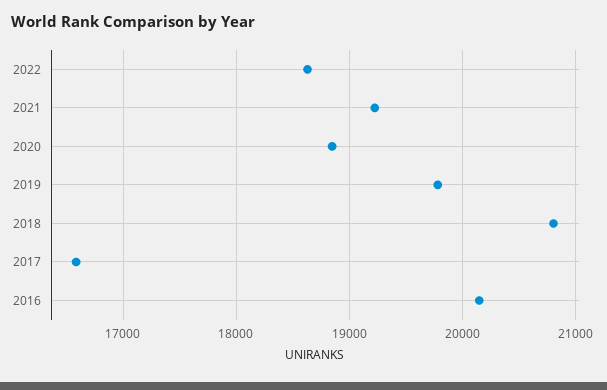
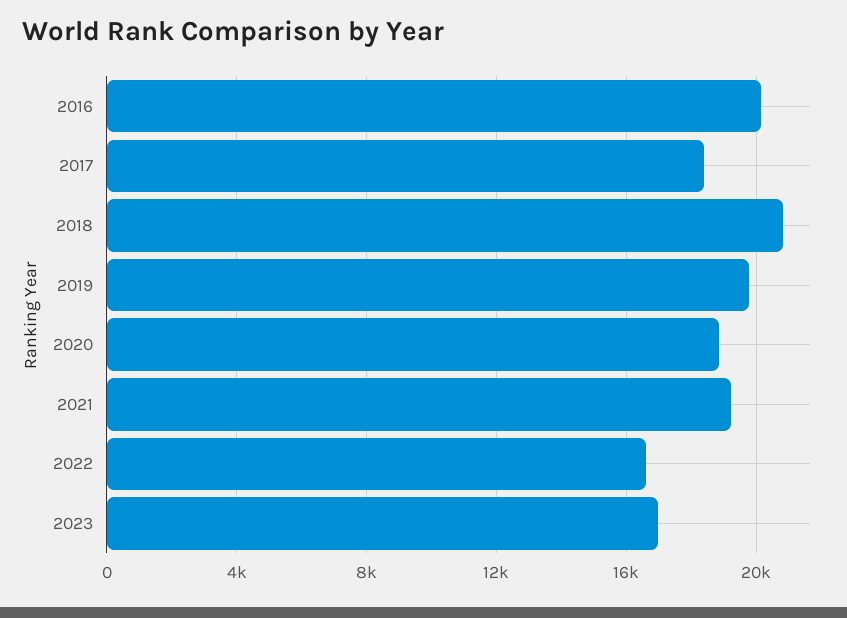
2022: 18600 -> 16500
2017: 16600 -> 18500
2023: none -> 17000

